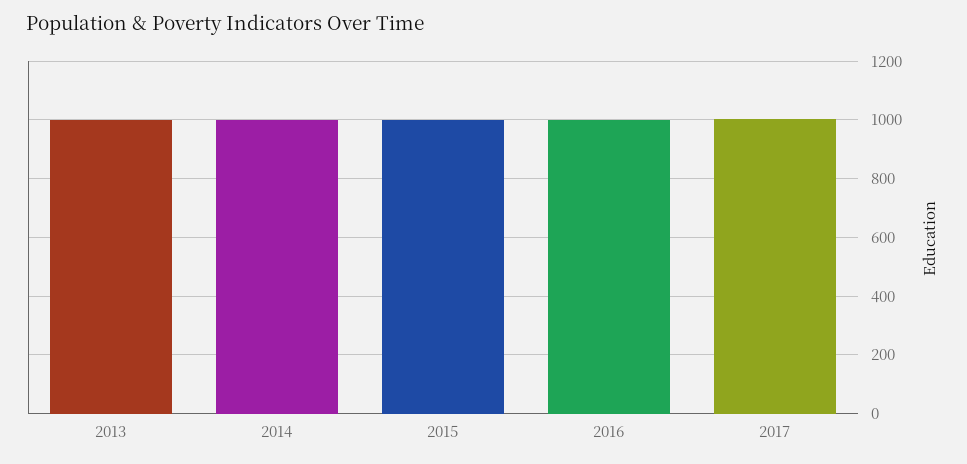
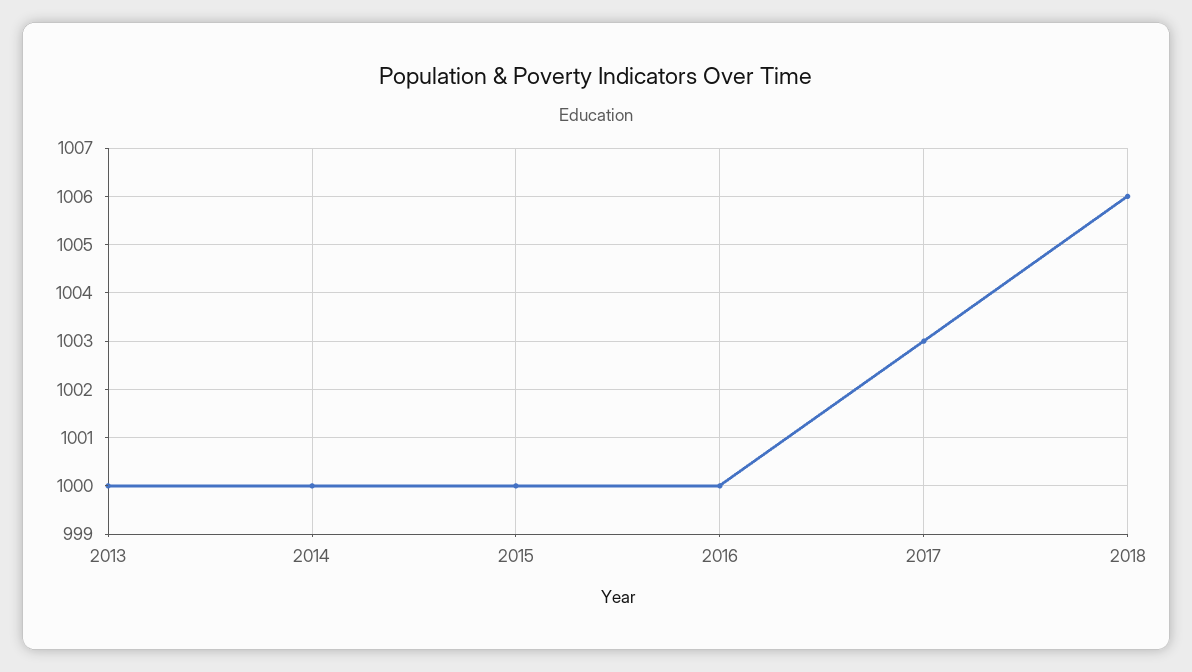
2018: none -> 1006

